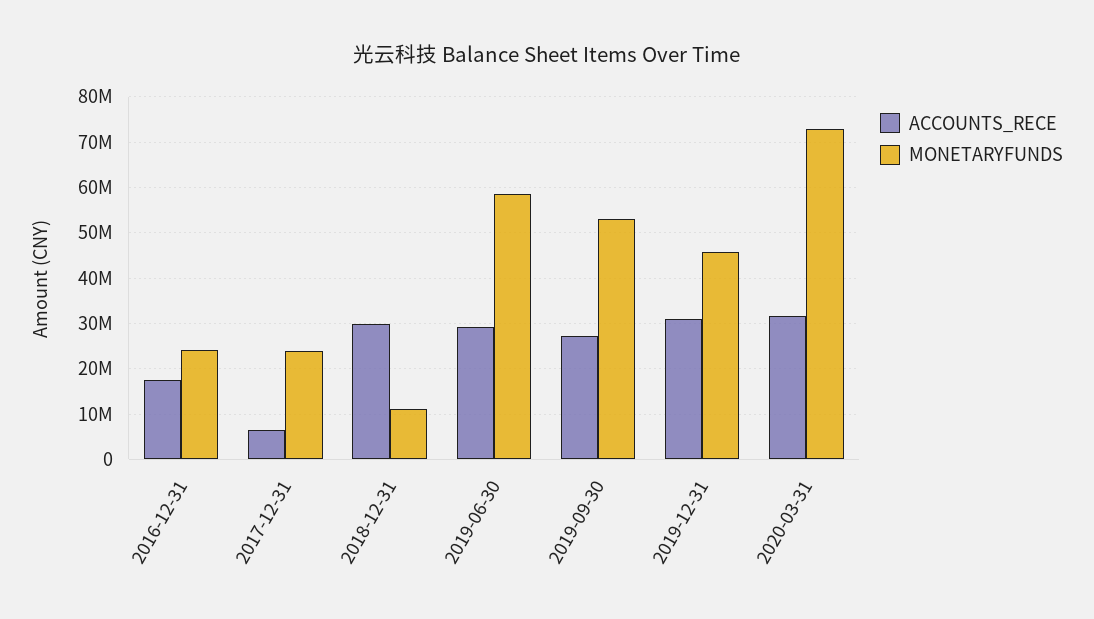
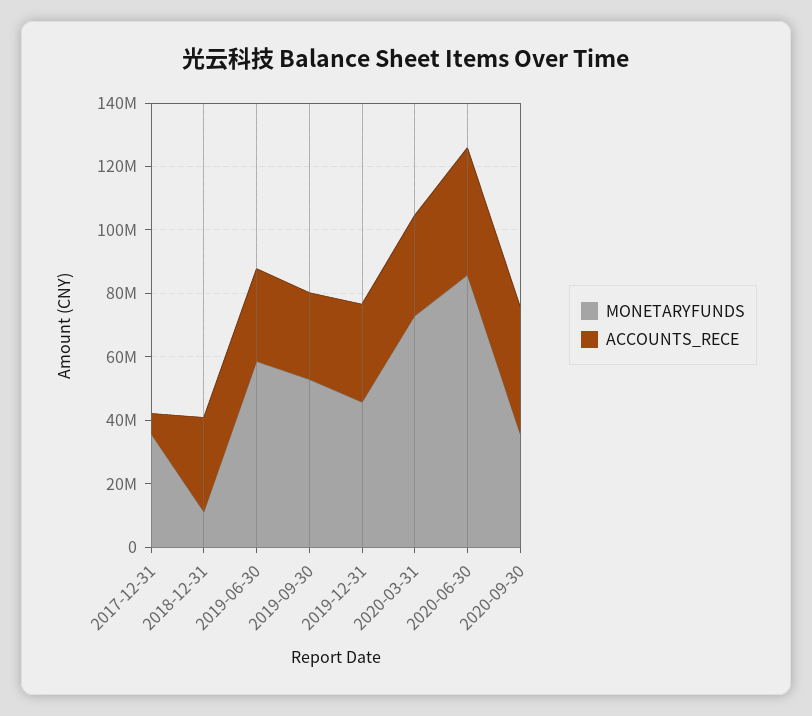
ACCOUNTS_RECE, 2016-12-31: 18000000 -> none
MONETARYFUNDS, 2016-12-31: 24000000 -> none
MONETARYFUNDS, 2017-12-31: 24000000 -> 35000000
MONETARYFUNDS, 2020-06-30: none -> 85000000
ACCOUNTS_RECE, 2020-06-30: none -> 40000000
MONETARYFUNDS, 2020-09-30: none -> 35000000
ACCOUNTS_RECE, 2020-09-30: none -> 40000000

